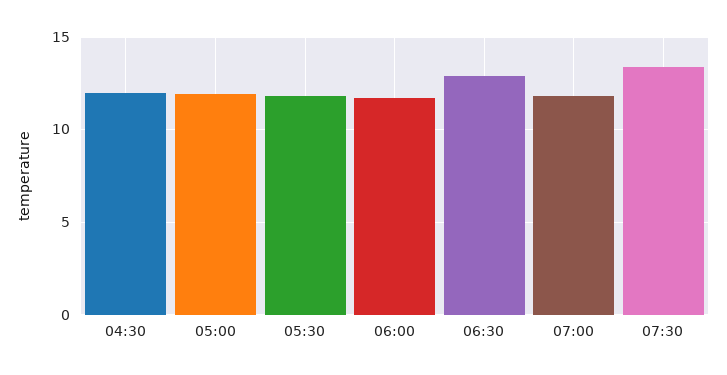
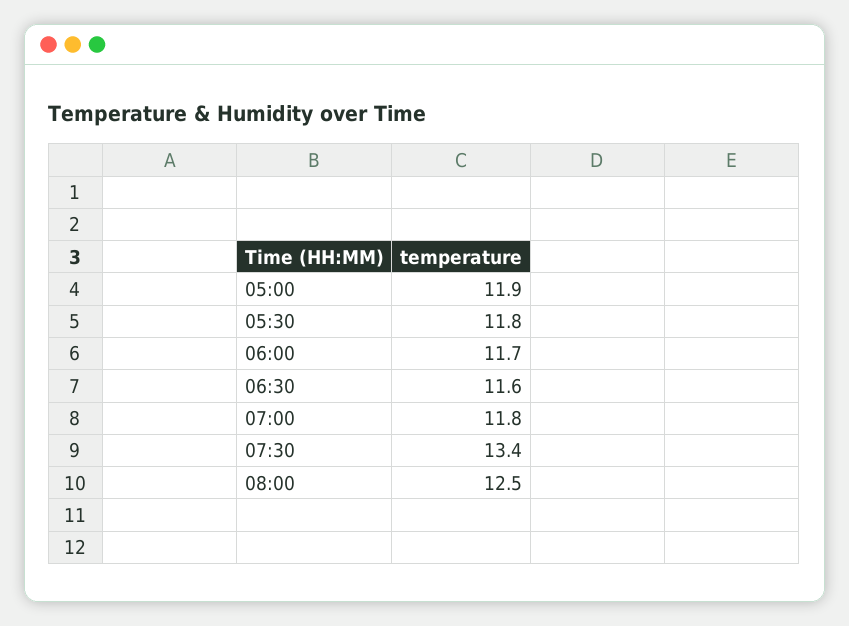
04:30: 12 -> none
06:30: 13 -> 11.6
08:00: none -> 12.5

